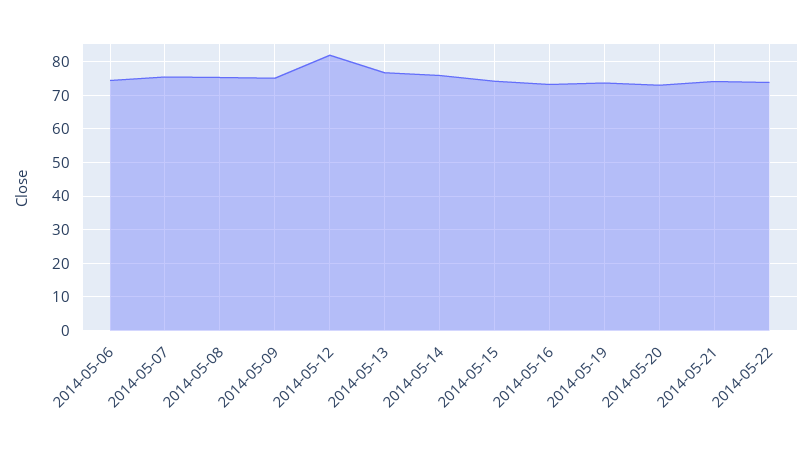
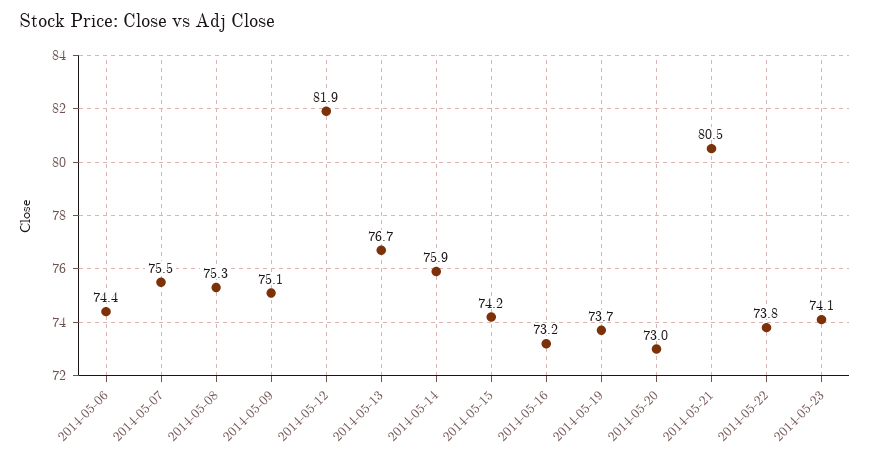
2014-05-21: 74 -> 80.5
2014-05-23: none -> 74.1

